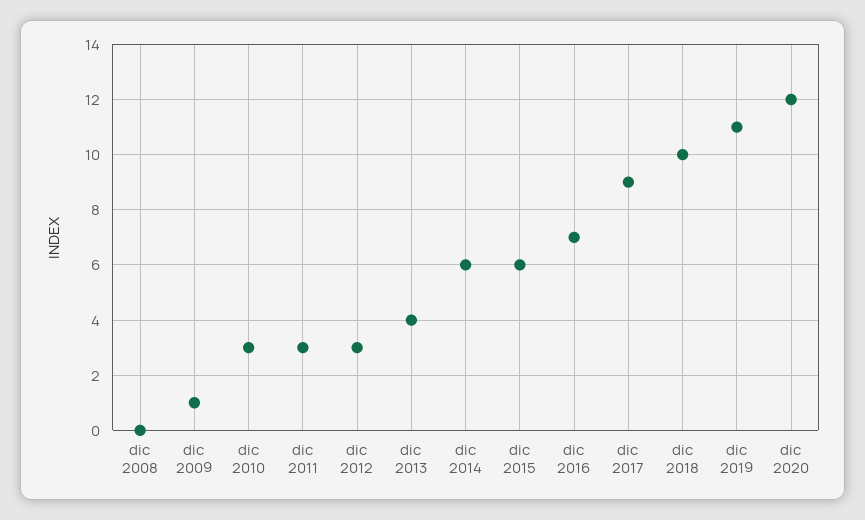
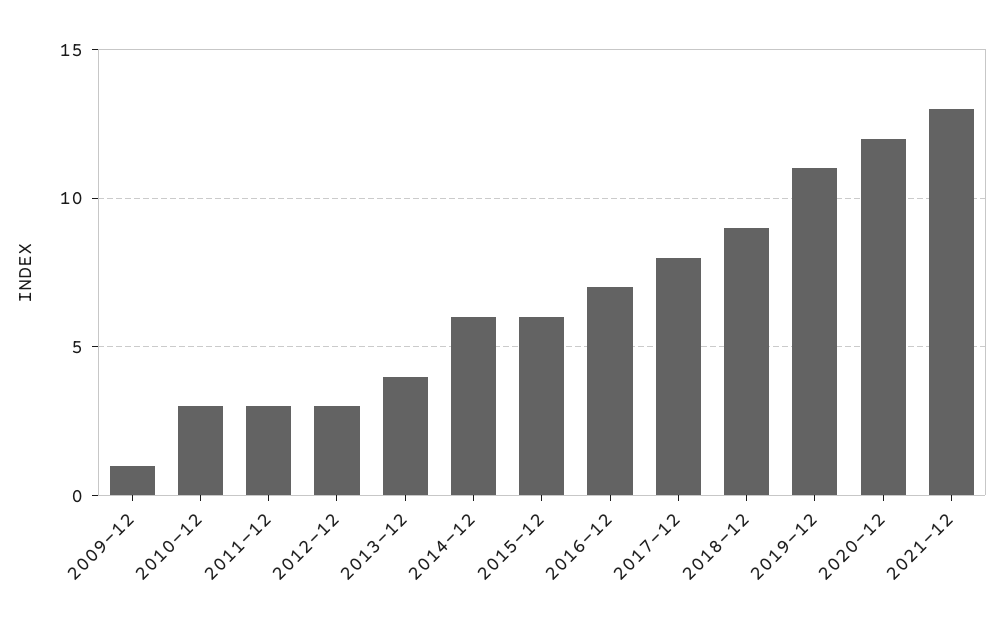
dic 2008: 0 -> none
dic 2017: 9 -> 8
dic 2018: 10 -> 9
2021-12: none -> 13

